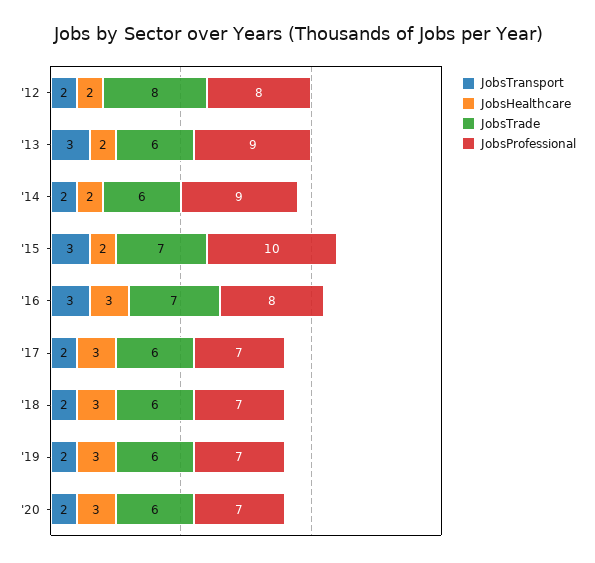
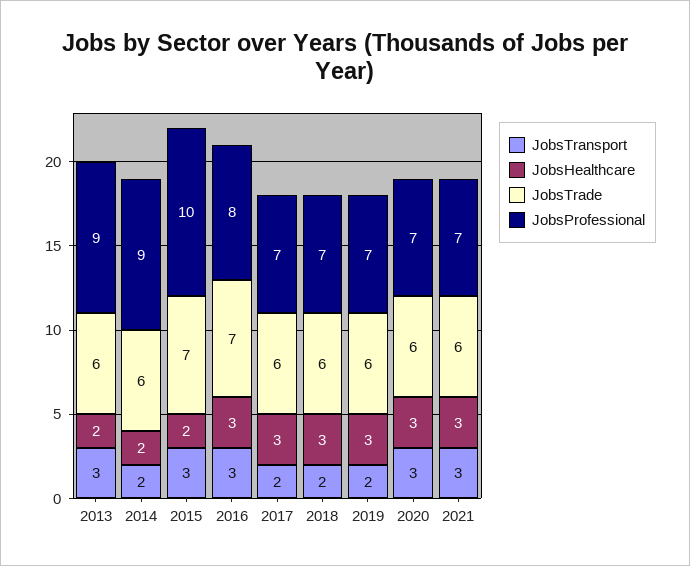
JobsTransport, '12: 2 -> none
JobsHealthcare, '12: 2 -> none
JobsTrade, '12: 8 -> none
JobsProfessional, '12: 8 -> none
JobsTransport, '20: 2 -> 3
JobsTransport, 2021: none -> 3
JobsHealthcare, 2021: none -> 3
JobsTrade, 2021: none -> 6
JobsProfessional, 2021: none -> 7

